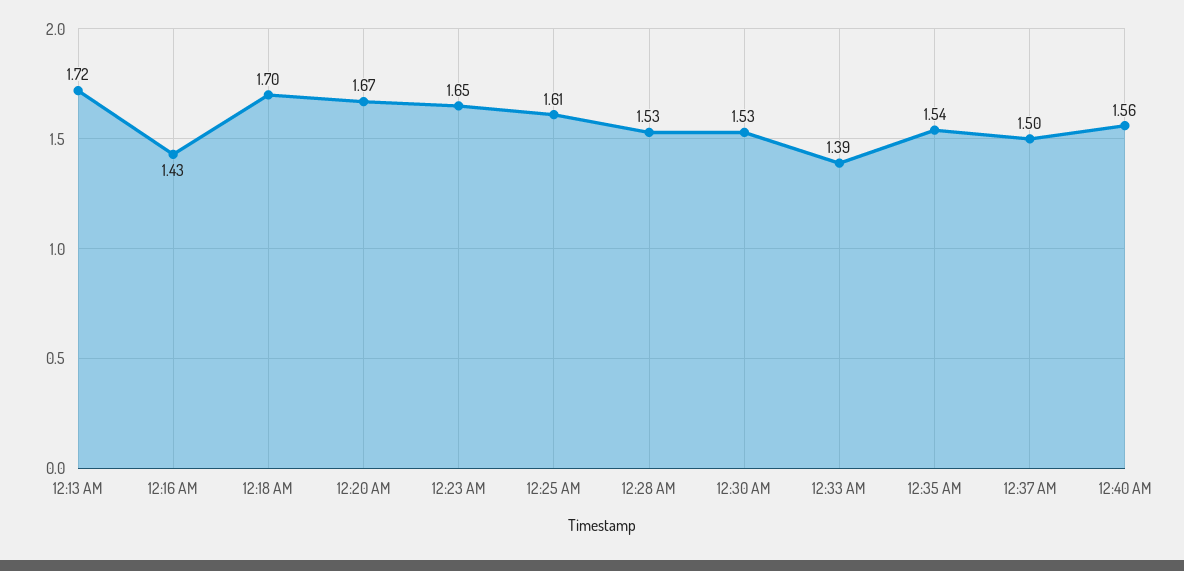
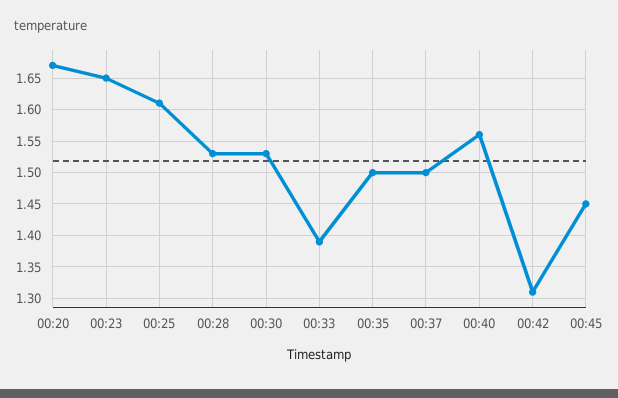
12:13 AM: 1.72 -> none
12:16 AM: 1.43 -> none
12:18 AM: 1.7 -> none
12:35 AM: 1.54 -> 1.5
00:42: none -> 1.31
00:45: none -> 1.45

